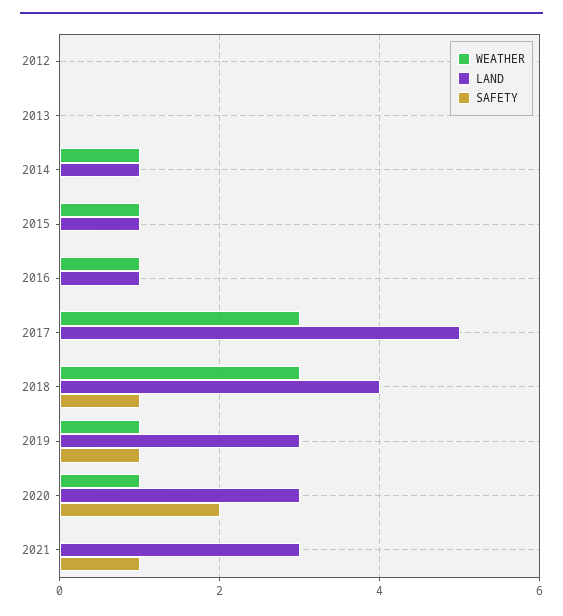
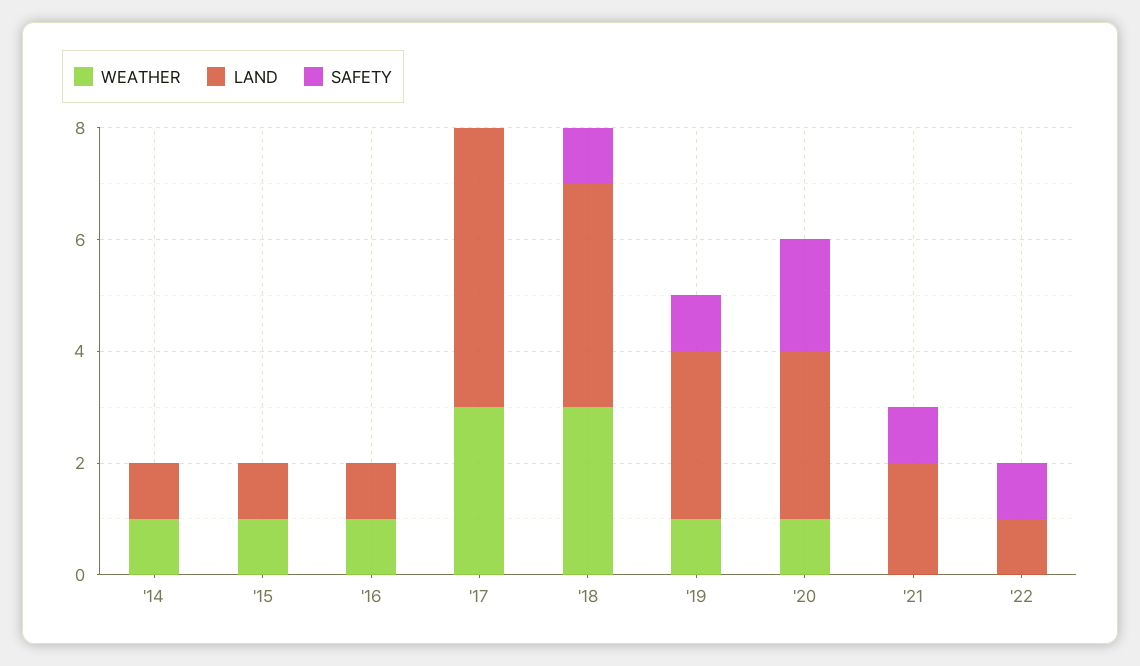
WEATHER, 2012: 0 -> none
LAND, 2012: 0 -> none
SAFETY, 2012: 0 -> none
WEATHER, 2013: 0 -> none
LAND, 2013: 0 -> none
SAFETY, 2013: 0 -> none
LAND, 2021: 3 -> 2
WEATHER, '22: none -> 0
LAND, '22: none -> 1
SAFETY, '22: none -> 1

